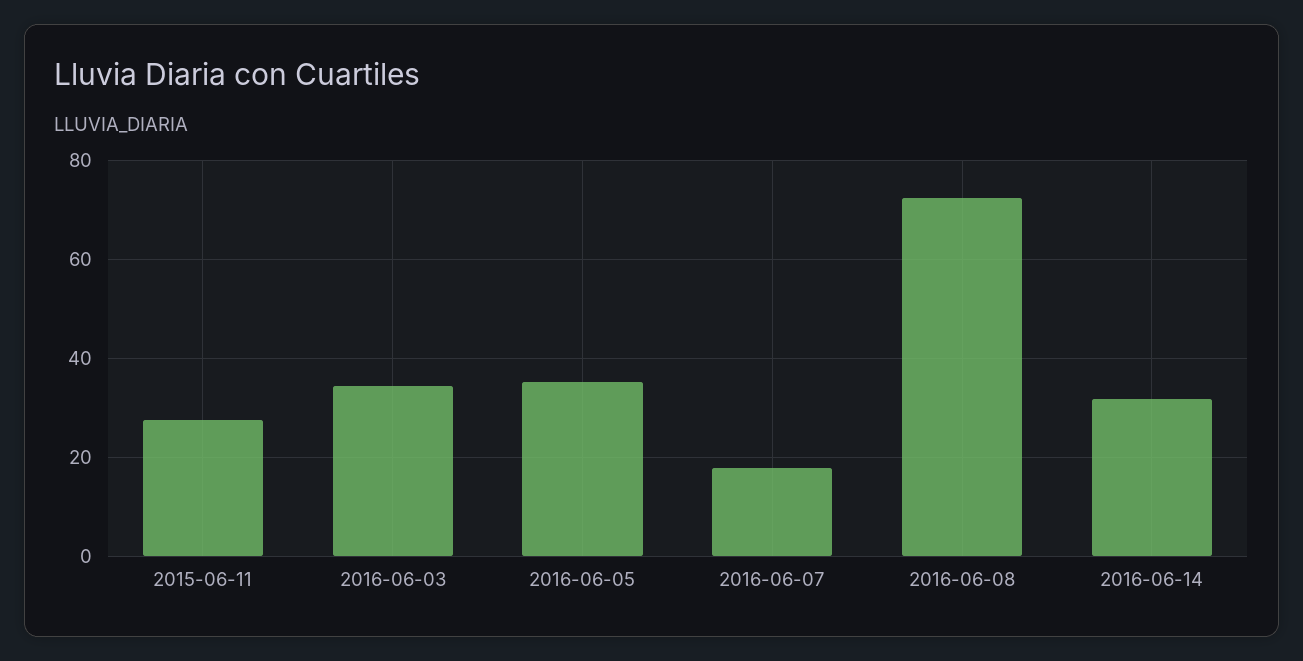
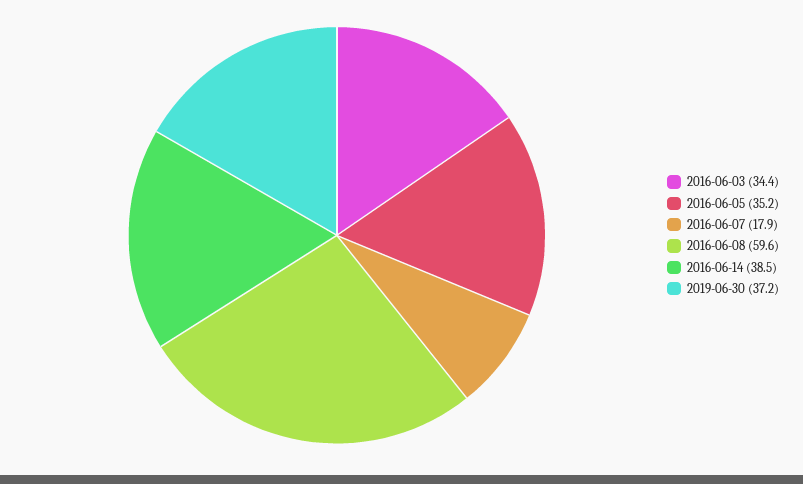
2015-06-11: 28 -> none
2016-06-08: 72 -> 59.6
2016-06-14: 32 -> 38.5
2019-06-30: none -> 37.2

